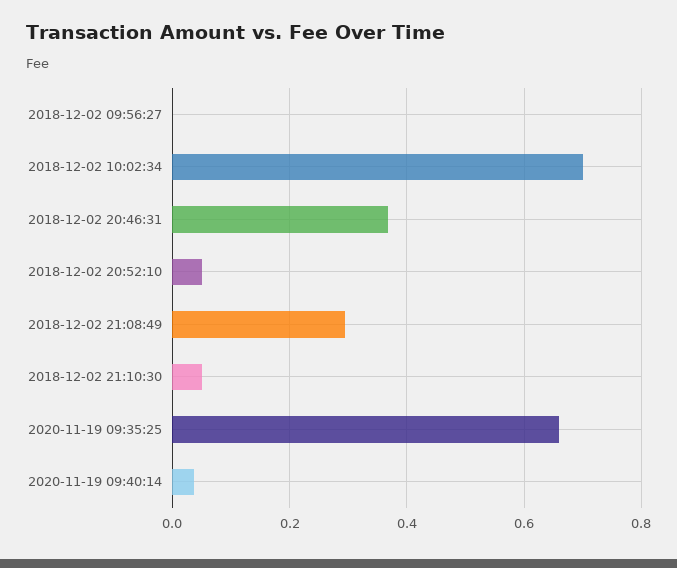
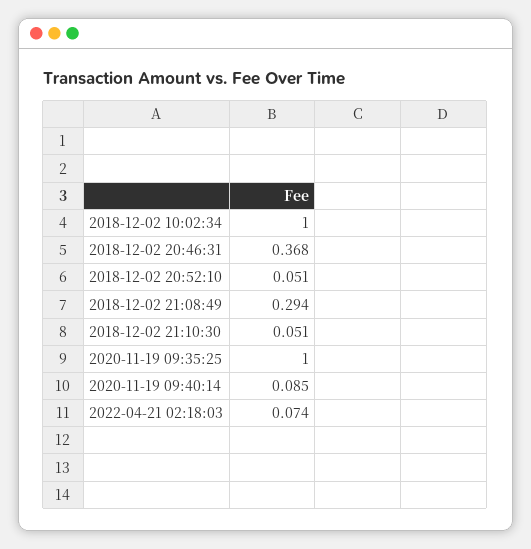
2018-12-02 09:56:27: 0 -> none
2018-12-02 10:02:34: 0.7 -> 1
2020-11-19 09:35:25: 0.66 -> 1
2020-11-19 09:40:14: 0.04 -> 0.085
2022-04-21 02:18:03: none -> 0.074

